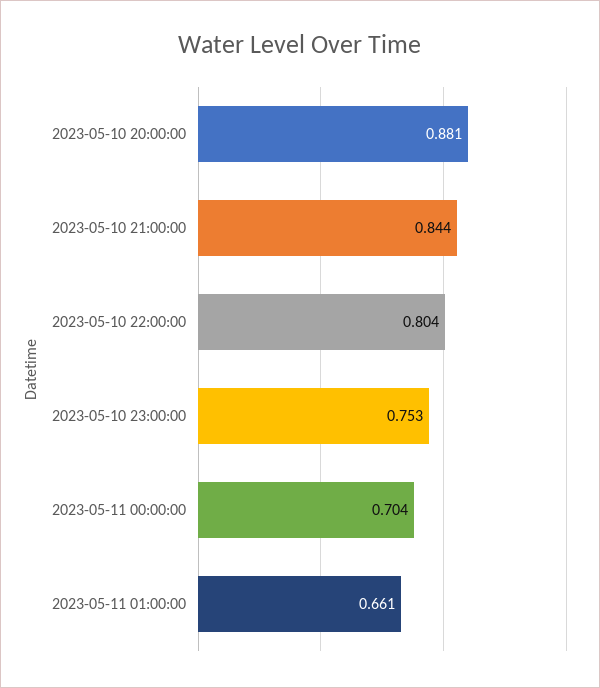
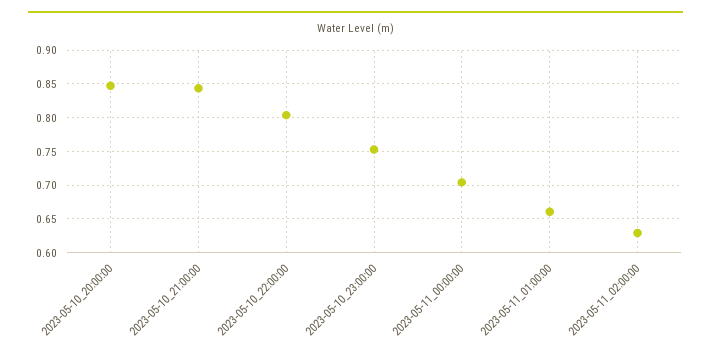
2023-05-10 20:00:00: 0.881 -> 0.85
2023-05-11_02:00:00: none -> 0.63

